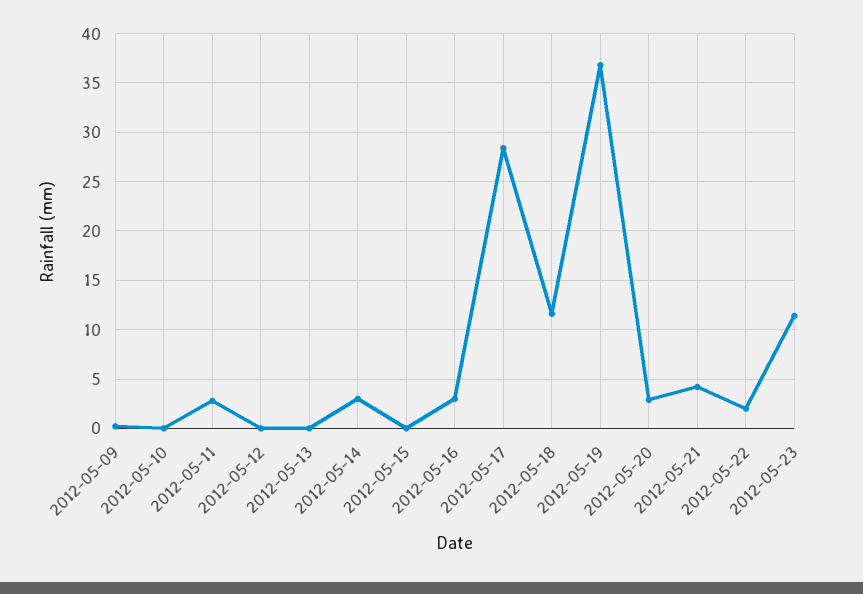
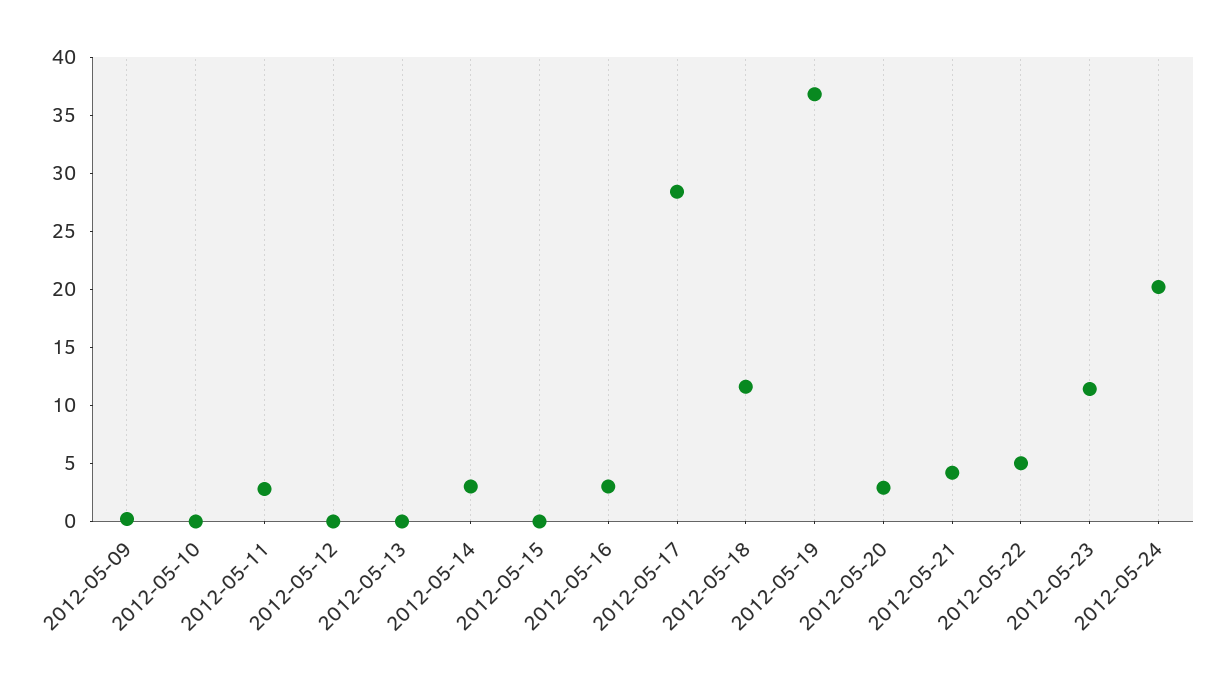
2012-05-22: 2 -> 5
2012-05-24: none -> 20

